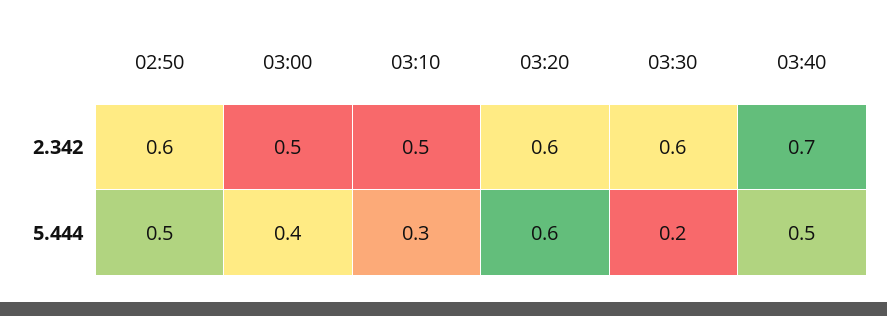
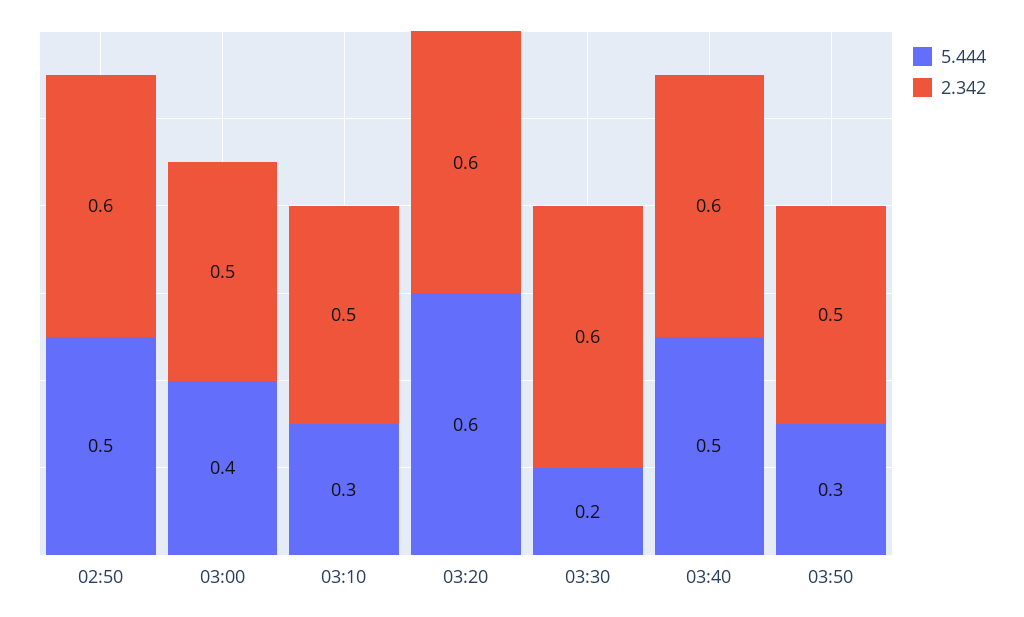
2.342, 03:40: 0.7 -> 0.6
5.444, 03:50: none -> 0.3
2.342, 03:50: none -> 0.5

